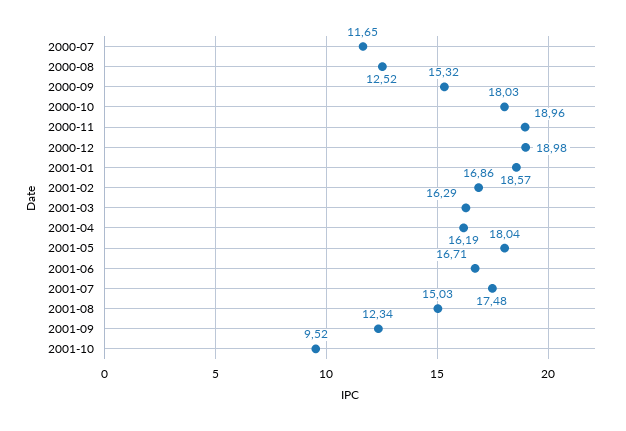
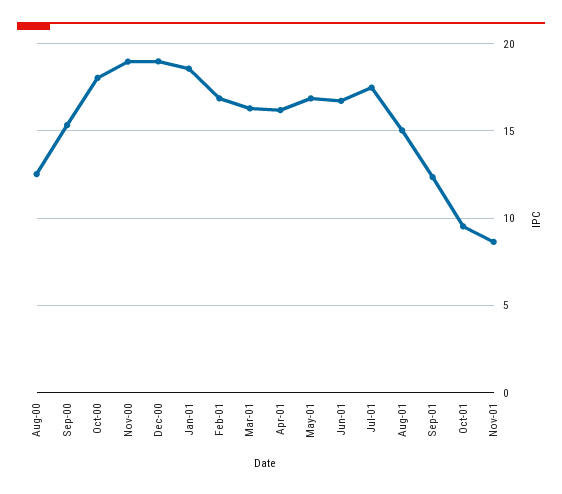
2000-07: 11.65 -> none
2001-05: 18.04 -> 17
Nov-01: none -> 8.5

